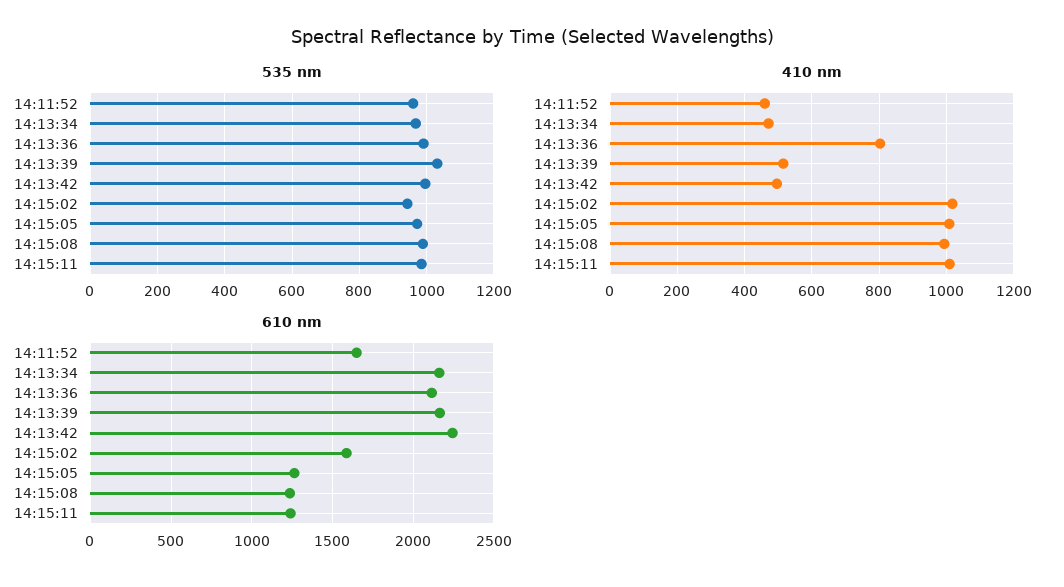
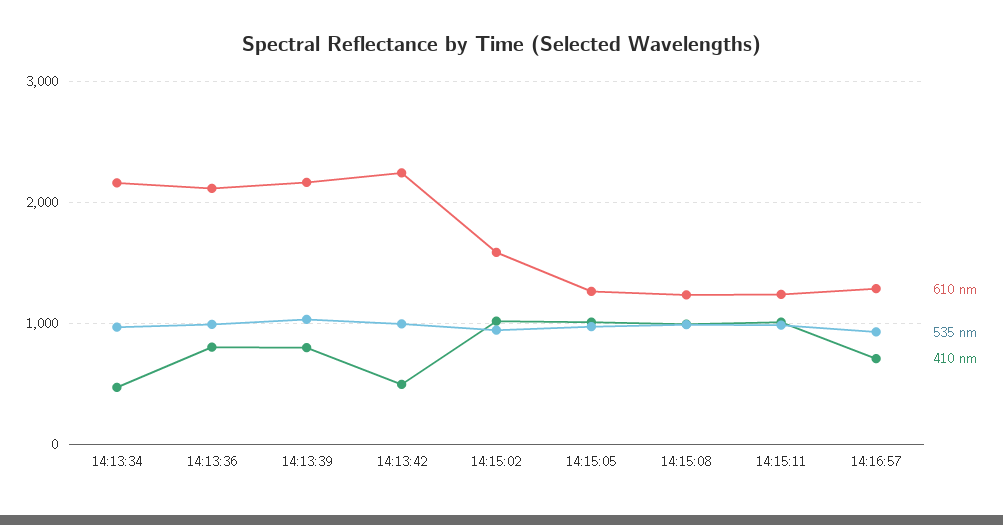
535 nm, 14:11:52: 960 -> none
410 nm, 14:11:52: 460 -> none
410 nm, 14:13:39: 520 -> 800
610 nm, 14:11:52: 1650 -> none
610 nm, 14:16:57: none -> 1300
535 nm, 14:16:57: none -> 900
410 nm, 14:16:57: none -> 700

